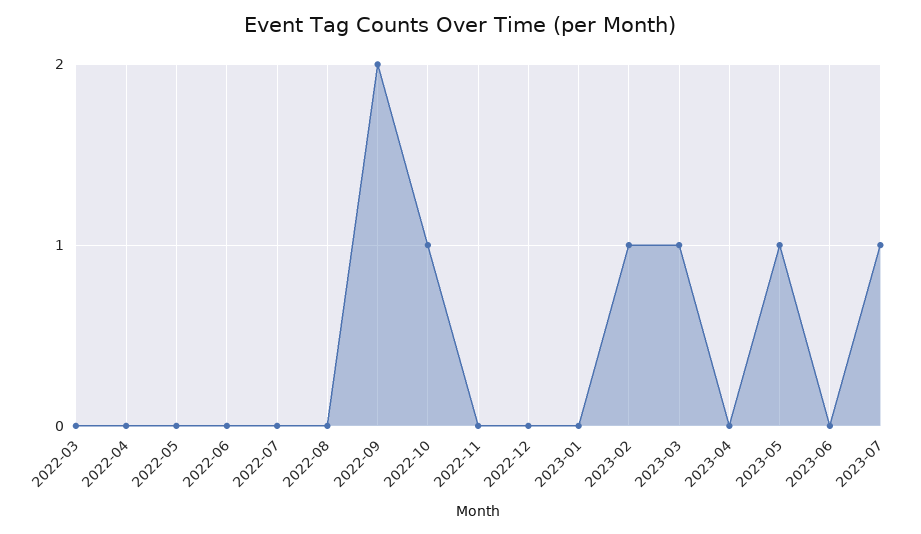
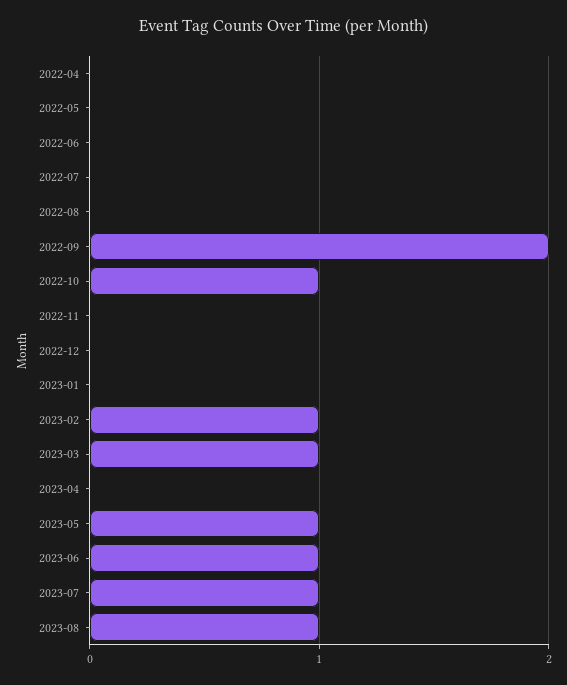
2022-03: 0 -> none
2023-06: 0 -> 1
2023-08: none -> 1

